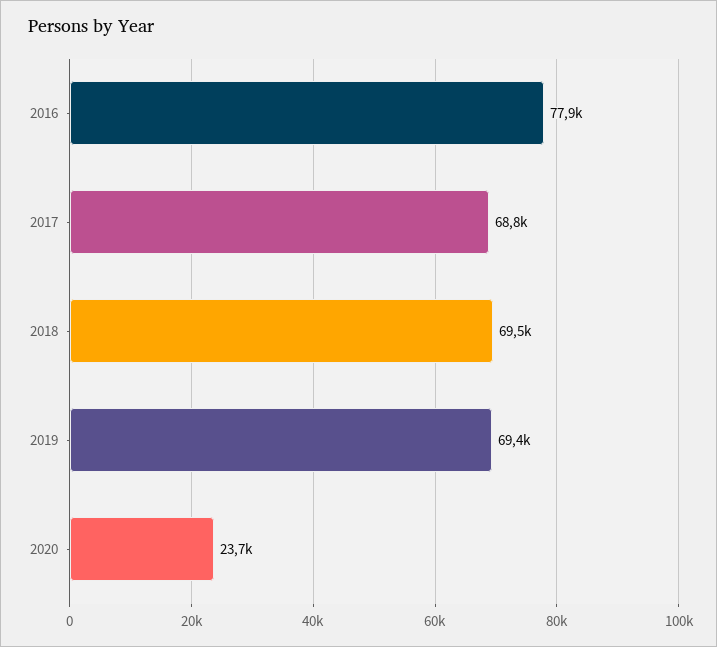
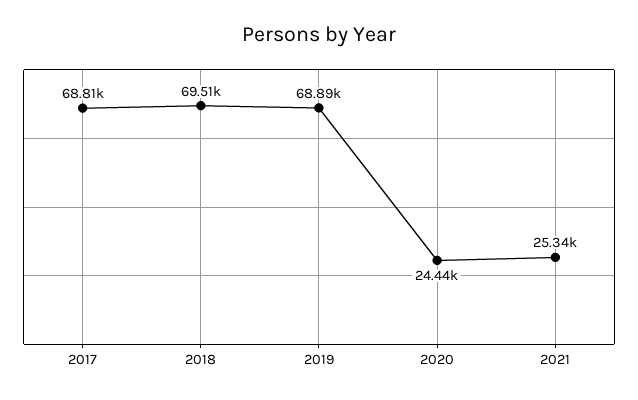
2016: 77900 -> none
2019: 69400 -> 68890
2020: 23700 -> 24440
2021: none -> 25340

